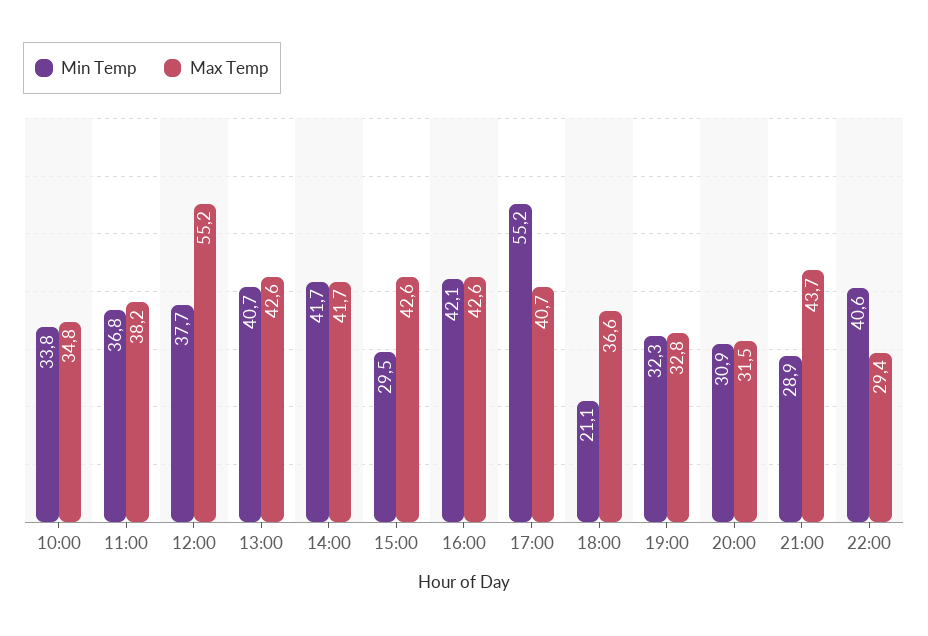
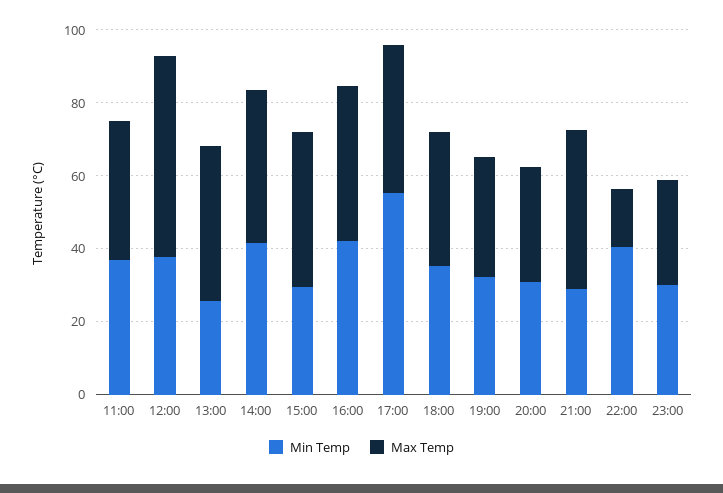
Min Temp, 10:00: 33.8 -> none
Max Temp, 10:00: 34.8 -> none
Min Temp, 13:00: 40.7 -> 25
Min Temp, 18:00: 21.1 -> 35
Max Temp, 22:00: 29.4 -> 15
Min Temp, 23:00: none -> 30
Max Temp, 23:00: none -> 30

